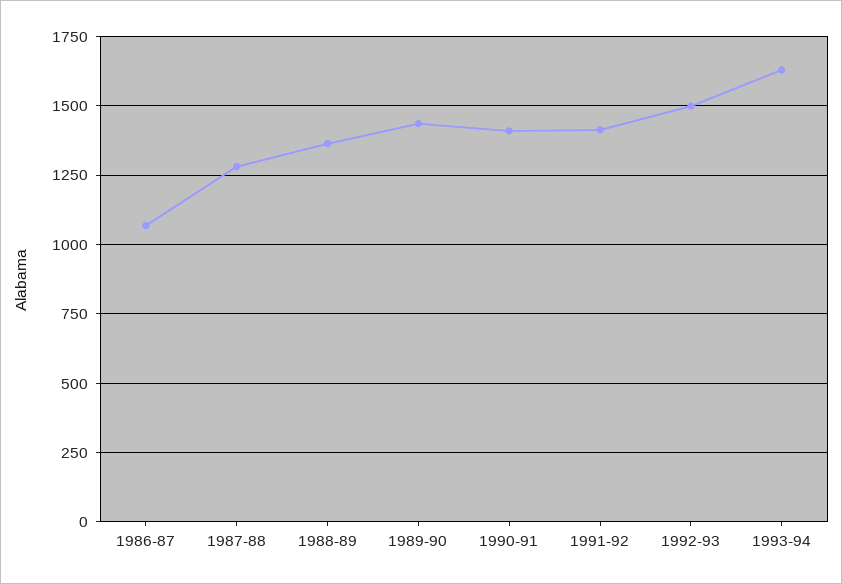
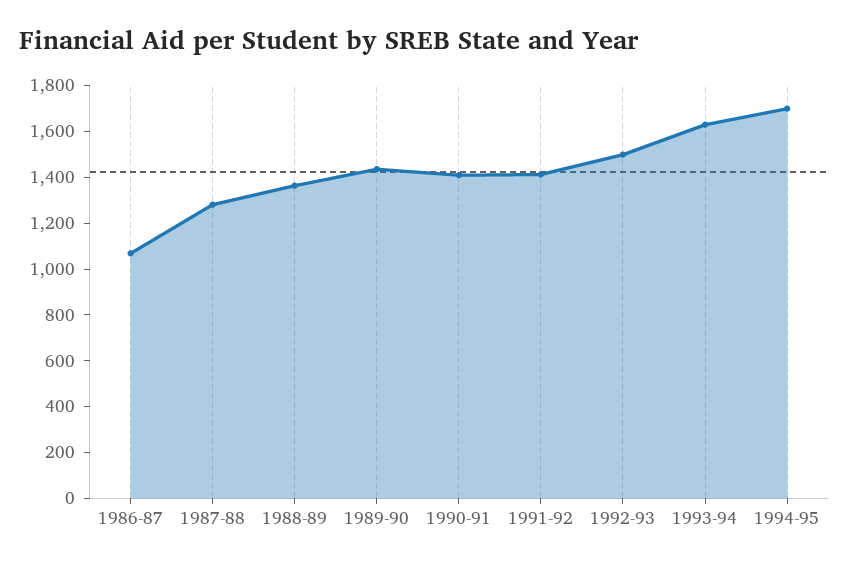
1994-95: none -> 1700

